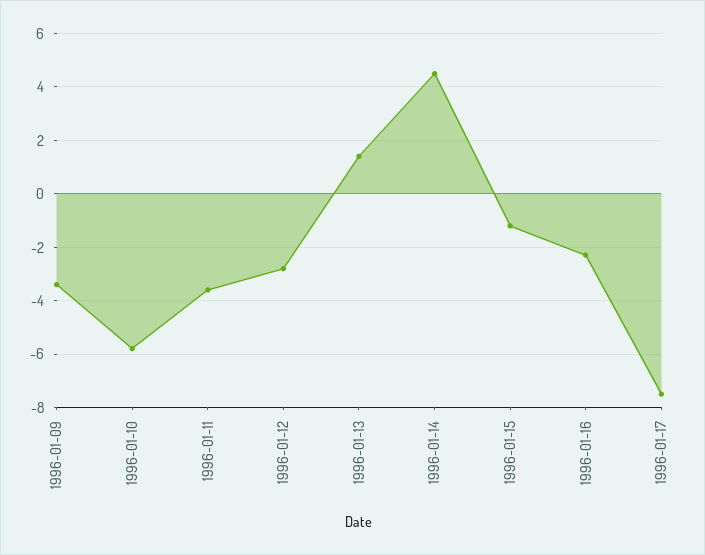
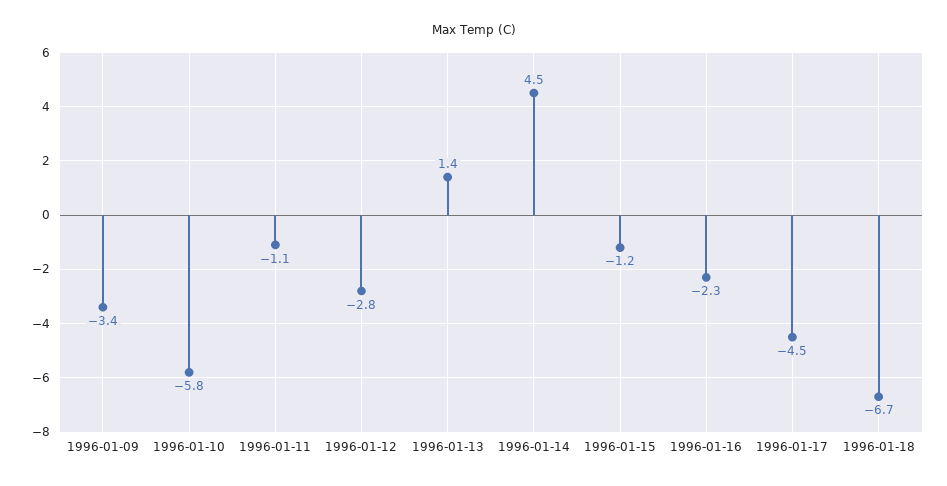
1996-01-11: -3.5 -> -1.1
1996-01-17: -7.5 -> -4.5
1996-01-18: none -> -6.7

